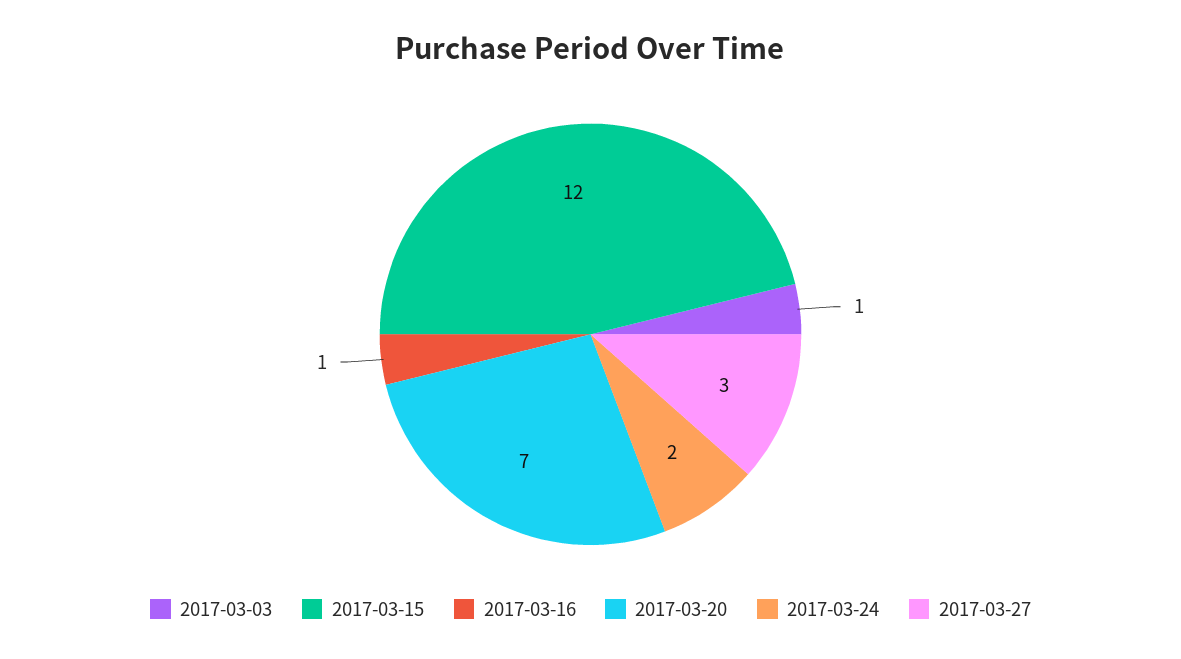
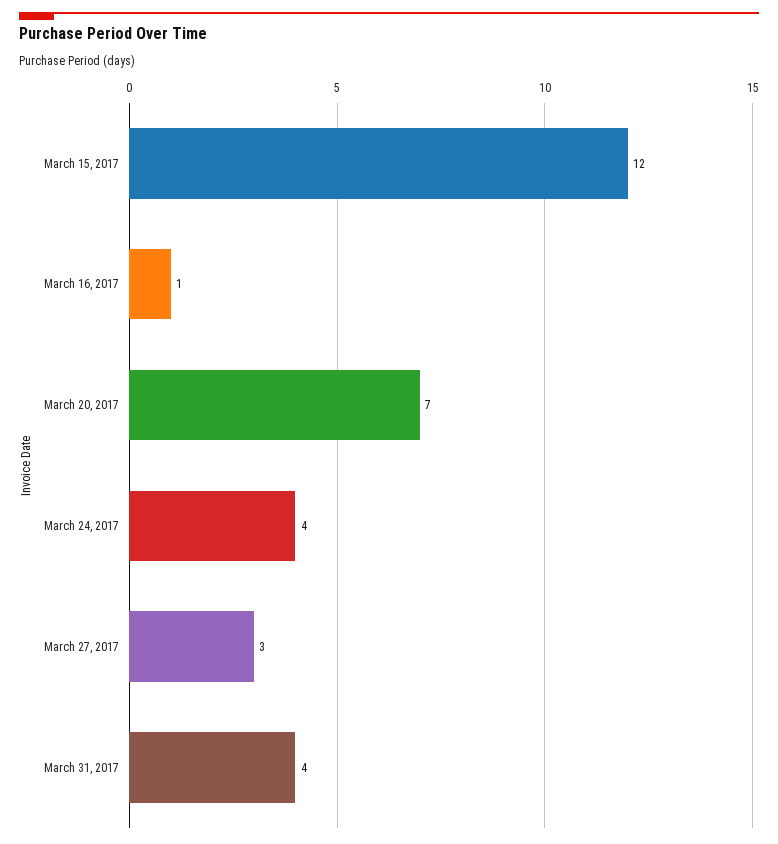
2017-03-03: 1 -> none
2017-03-24: 2 -> 4
March 31, 2017: none -> 4

